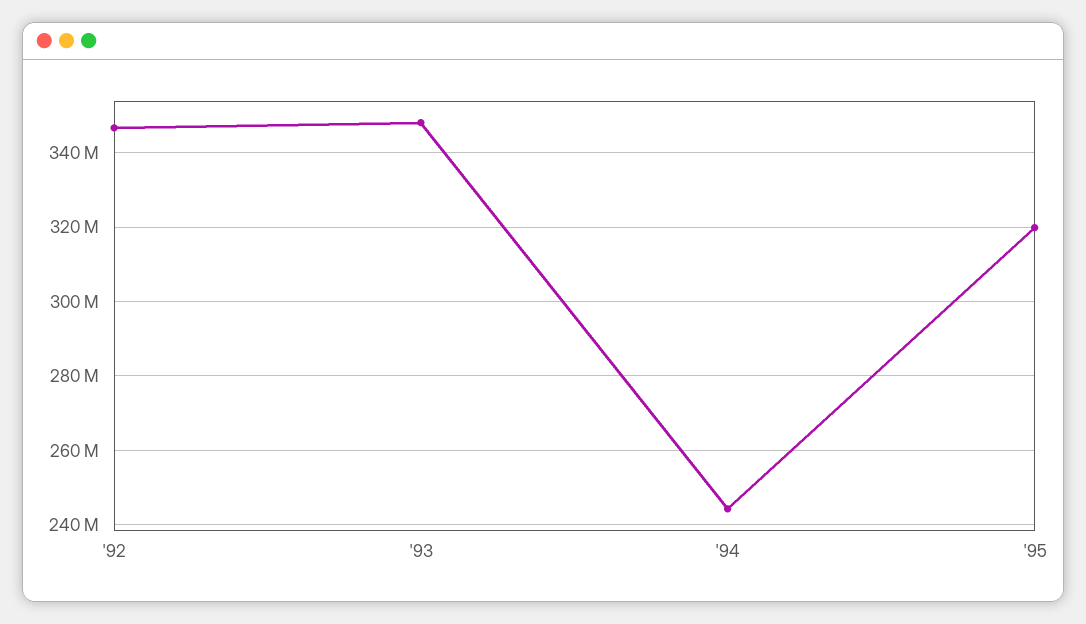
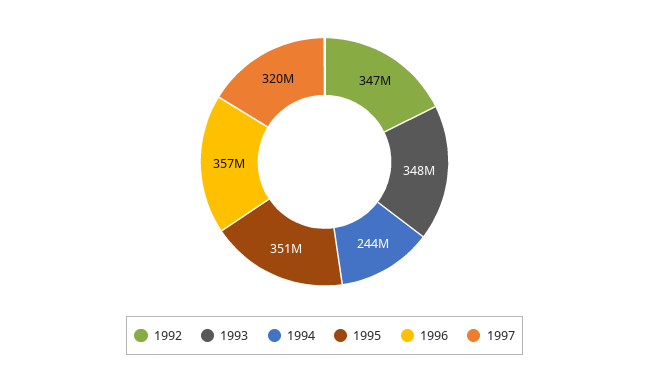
'95: 320000000 -> 351000000
1996: none -> 357000000
1997: none -> 320000000

